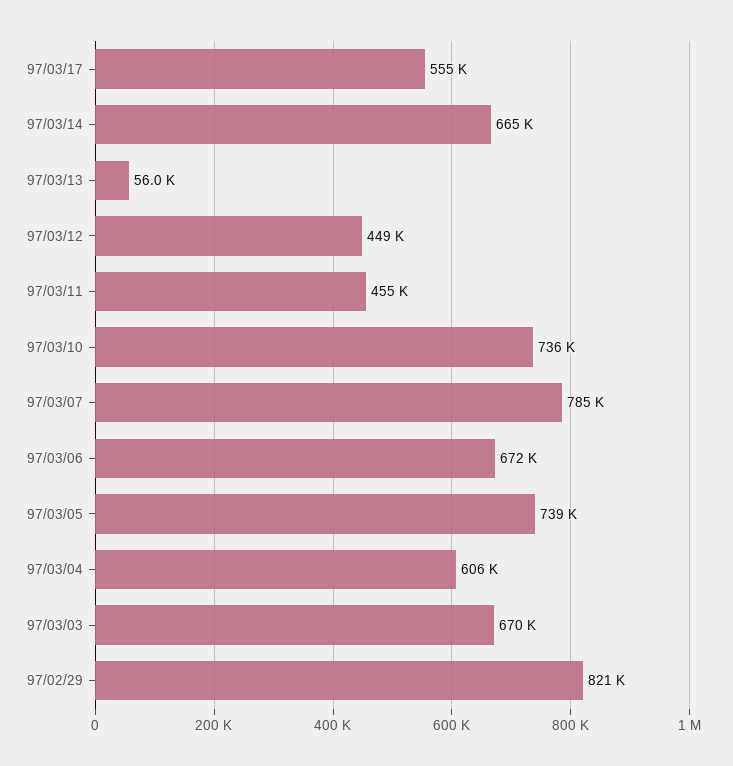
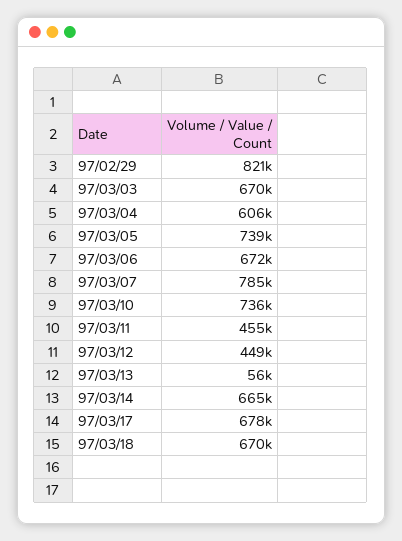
97/03/17: 555000 -> 678000
97/03/18: none -> 670000

